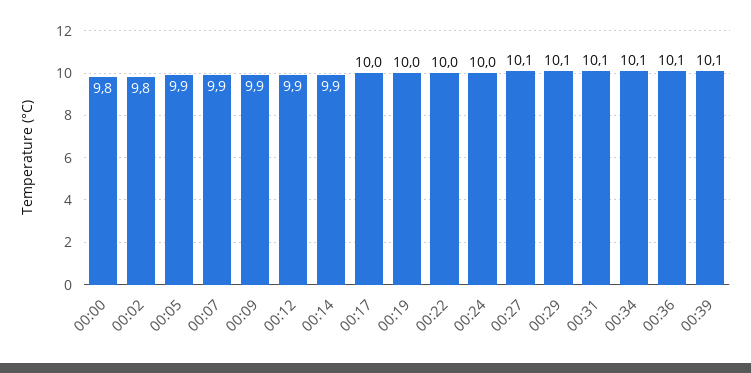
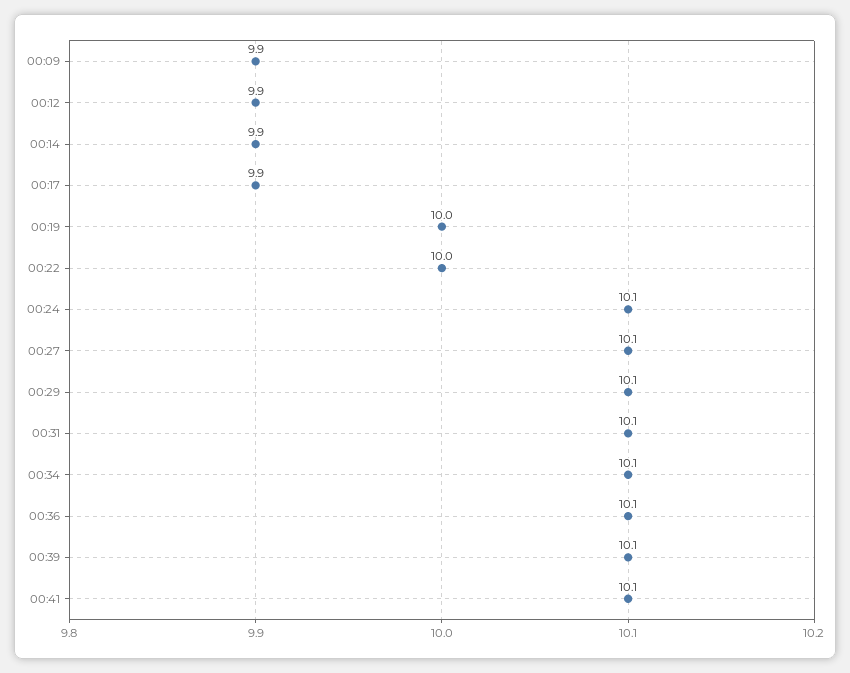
00:00: 9.8 -> none
00:02: 9.8 -> none
00:05: 9.9 -> none
00:07: 9.9 -> none
00:17: 10 -> 9.9
00:24: 10 -> 10.1
00:41: none -> 10.1

